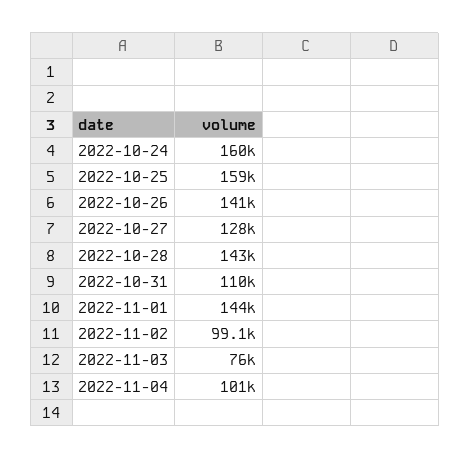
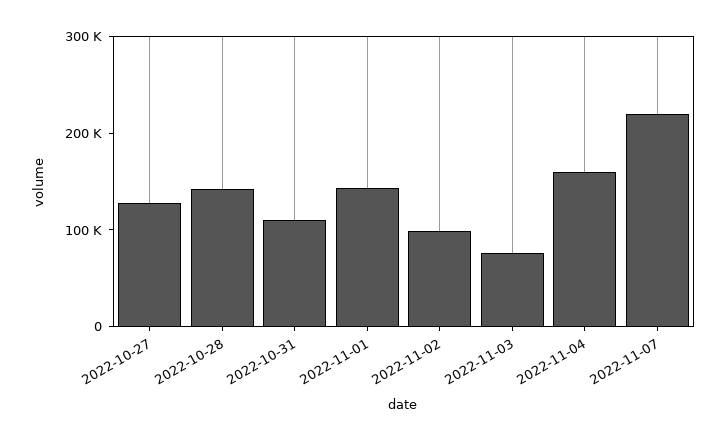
2022-10-24: 160000 -> none
2022-10-25: 159000 -> none
2022-10-26: 141000 -> none
2022-11-04: 101000 -> 160000
2022-11-07: none -> 220000

